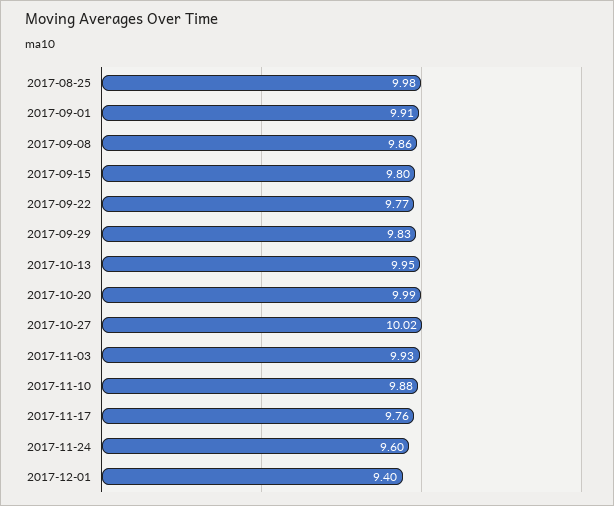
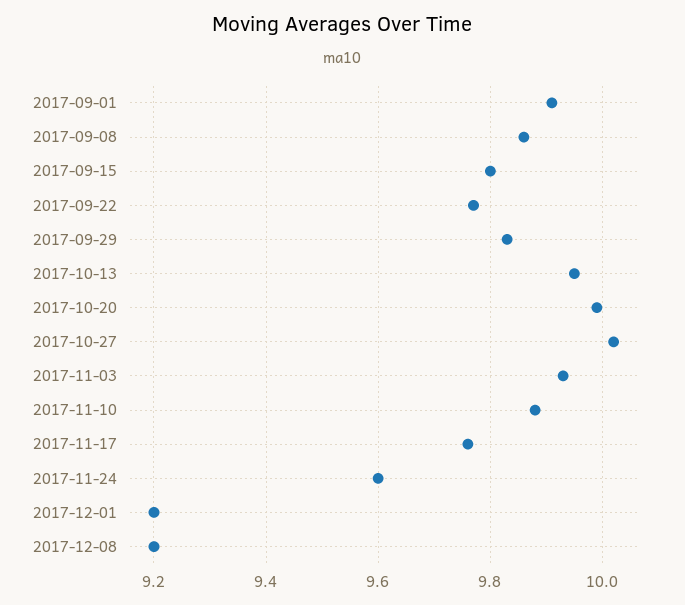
2017-08-25: 9.98 -> none
2017-12-01: 9.4 -> 9.2
2017-12-08: none -> 9.2

